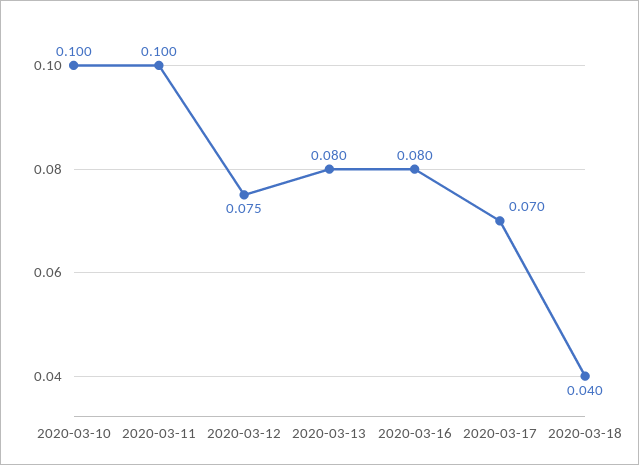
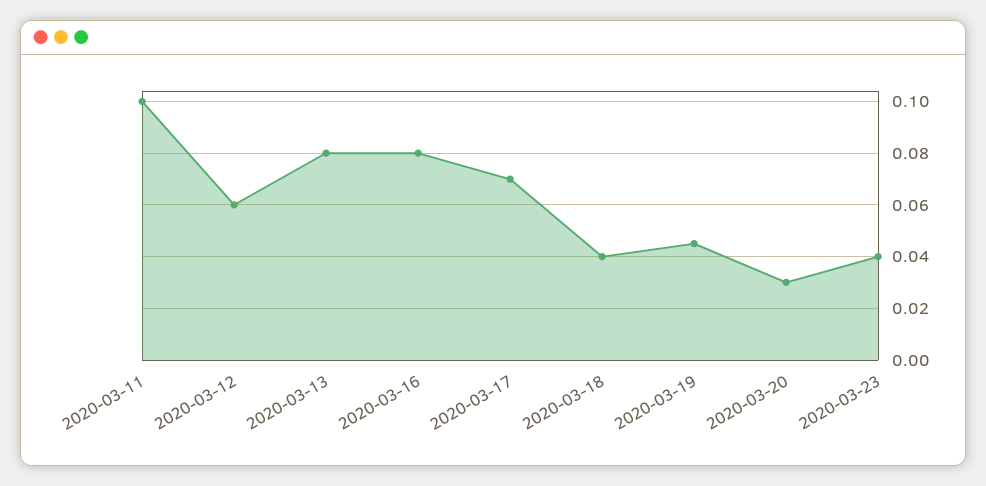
2020-03-10: 0.1 -> none
2020-03-12: 0.075 -> 0.06
2020-03-19: none -> 0.045
2020-03-20: none -> 0.03
2020-03-23: none -> 0.04

